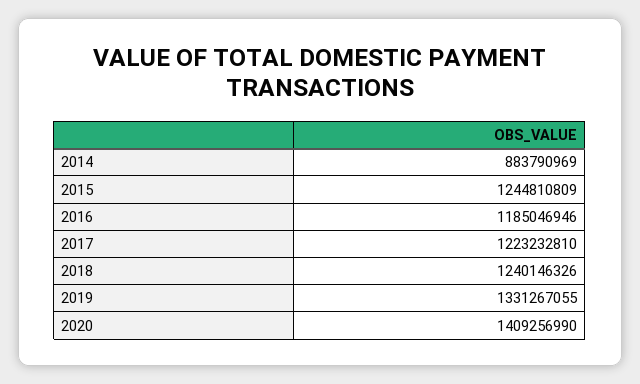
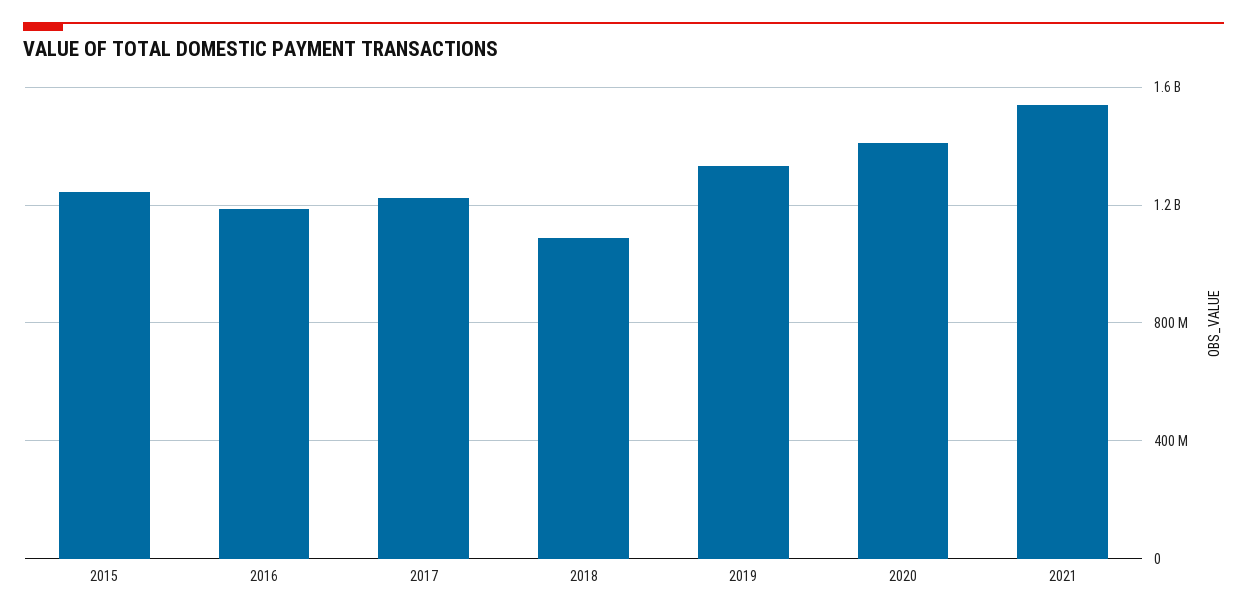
2014: 883790969 -> none
2018: 1240146326 -> 1100000000
2021: none -> 1550000000

